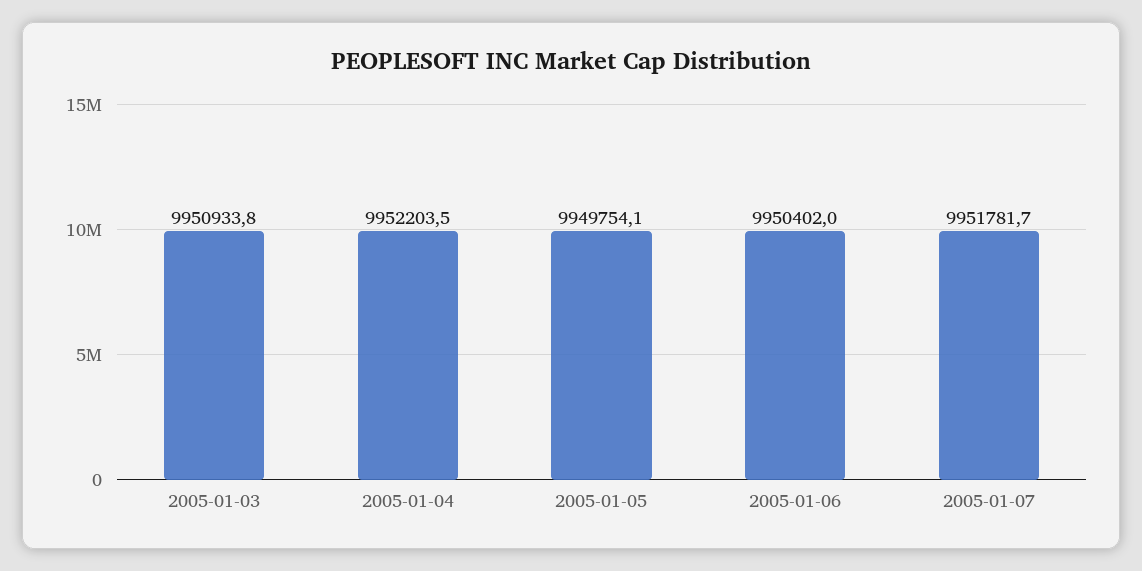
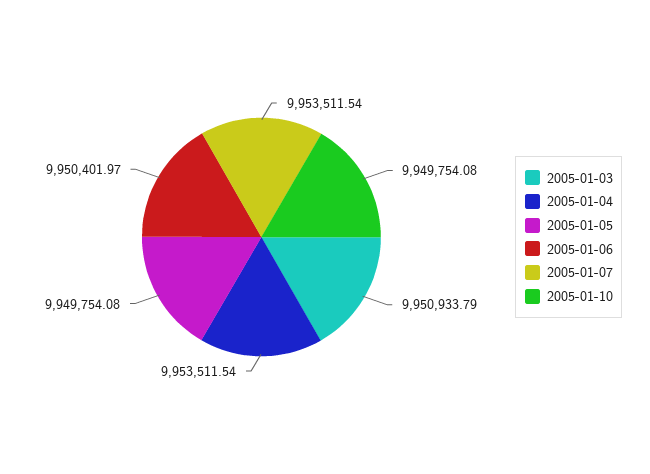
2005-01-04: 9952203.5 -> 9953511.54
2005-01-07: 9951781.7 -> 9953511.54
2005-01-10: none -> 9949754.08

